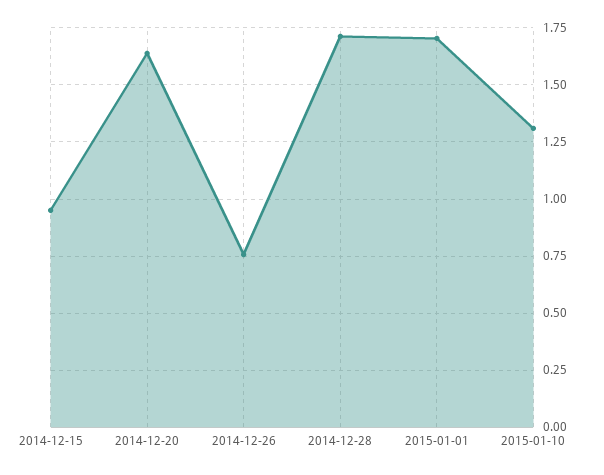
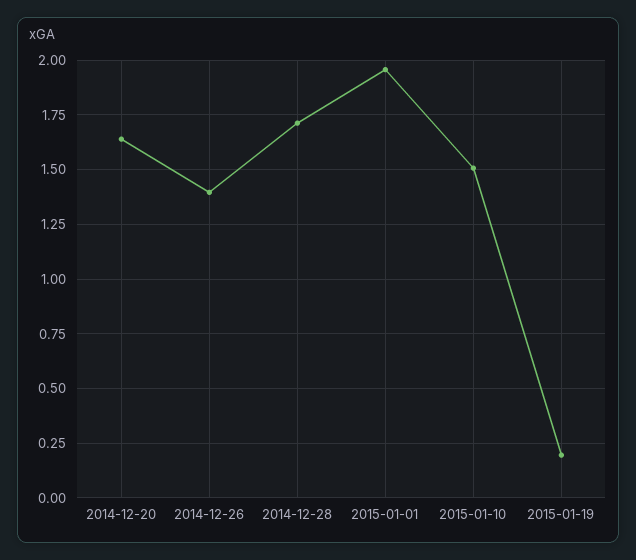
2014-12-15: 0.95 -> none
2014-12-26: 0.75 -> 1.4
2015-01-01: 1.7 -> 1.95
2015-01-10: 1.3 -> 1.5
2015-01-19: none -> 0.2

